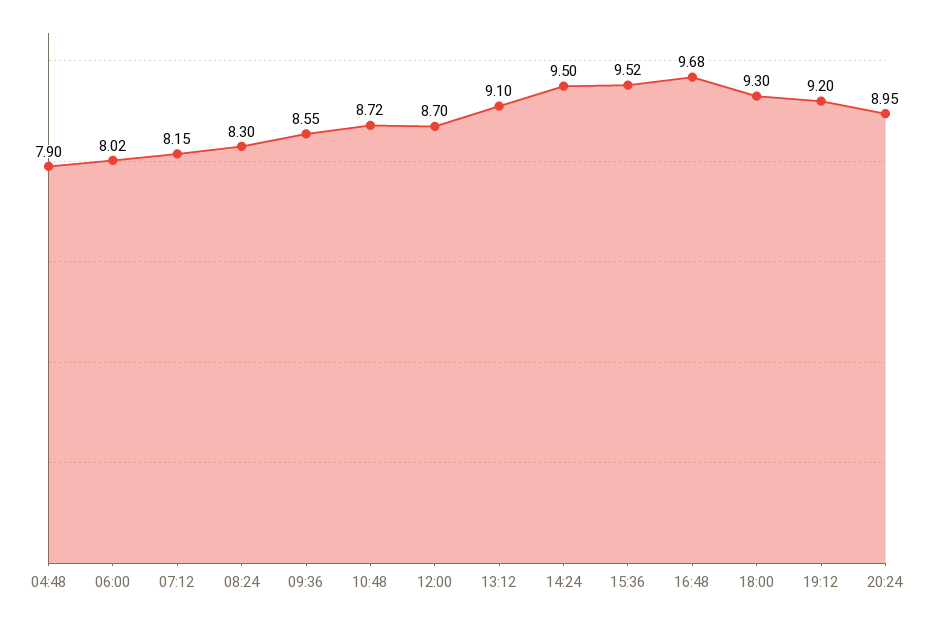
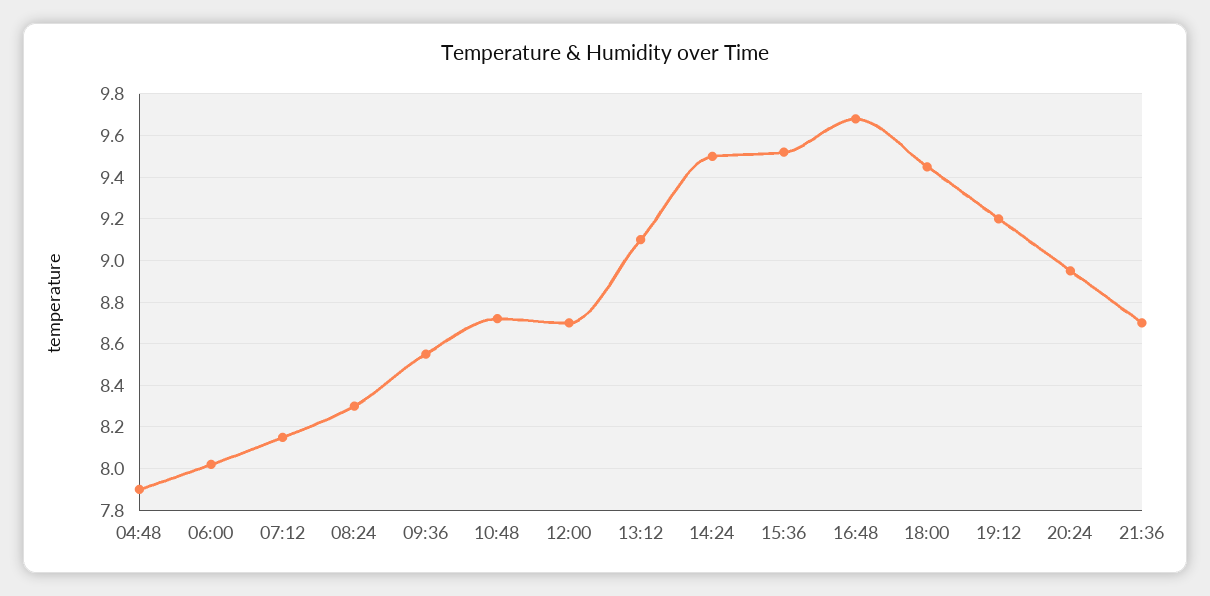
18:00: 9.3 -> 9.45
21:36: none -> 8.7

